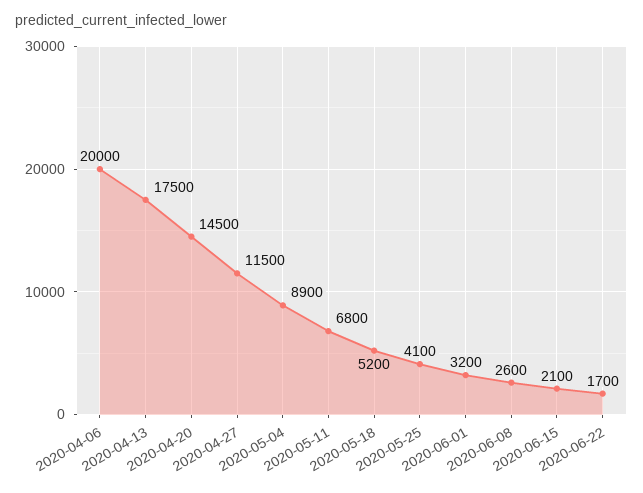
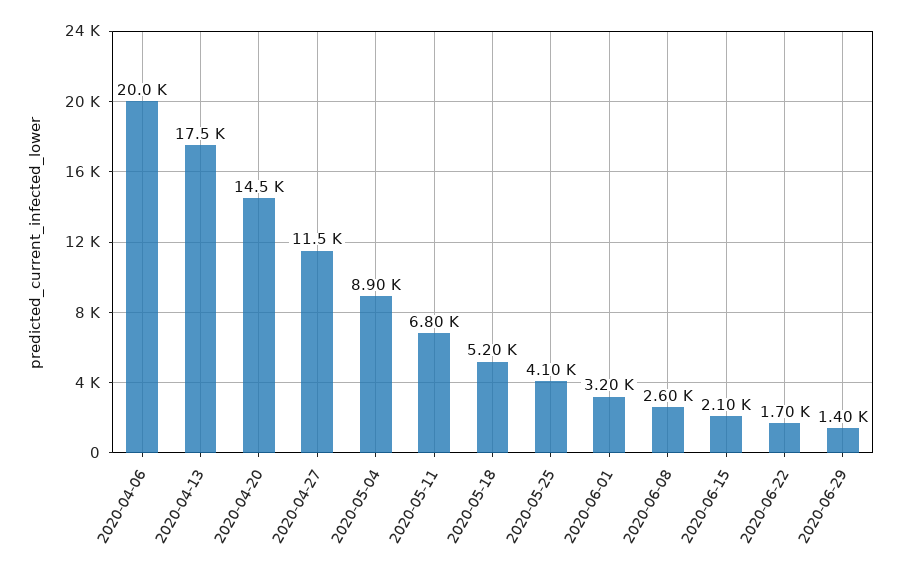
2020-06-29: none -> 1400

